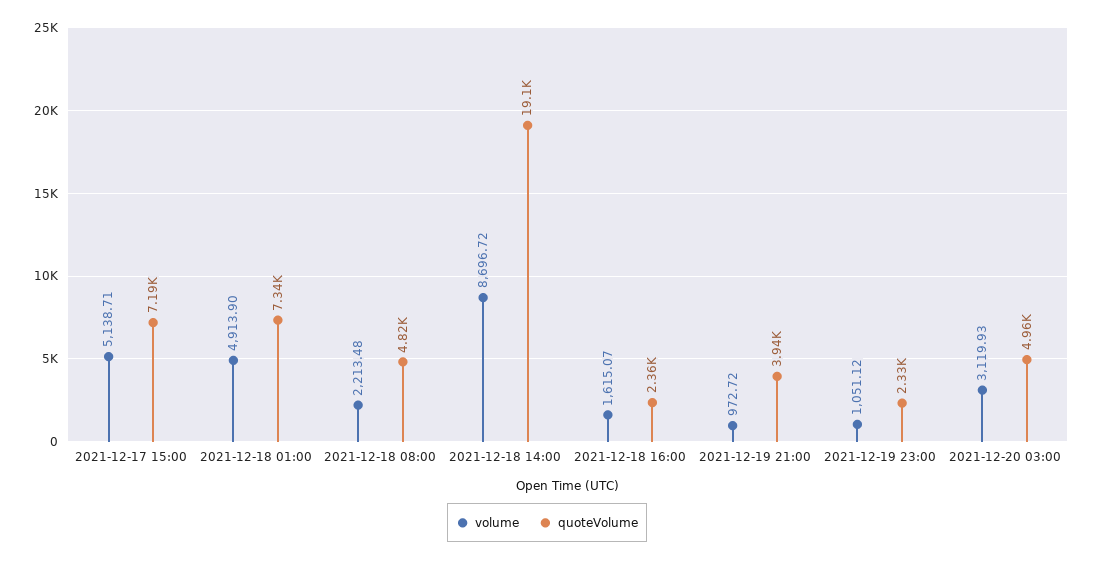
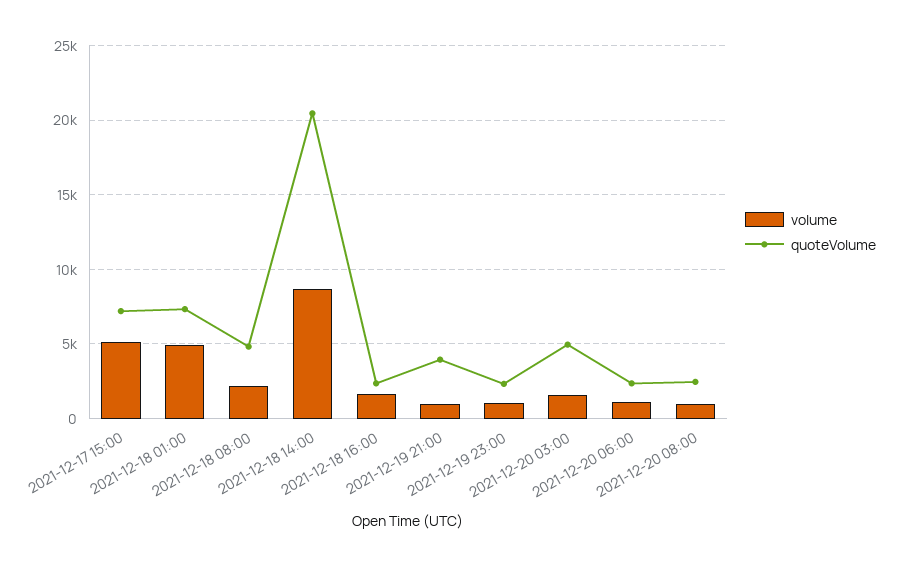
quoteVolume, 2021-12-18 14:00: 19100 -> 20500
volume, 2021-12-20 03:00: 3119.93 -> 1500
volume, 2021-12-20 06:00: none -> 1000
quoteVolume, 2021-12-20 06:00: none -> 2500
volume, 2021-12-20 08:00: none -> 1000
quoteVolume, 2021-12-20 08:00: none -> 2500

